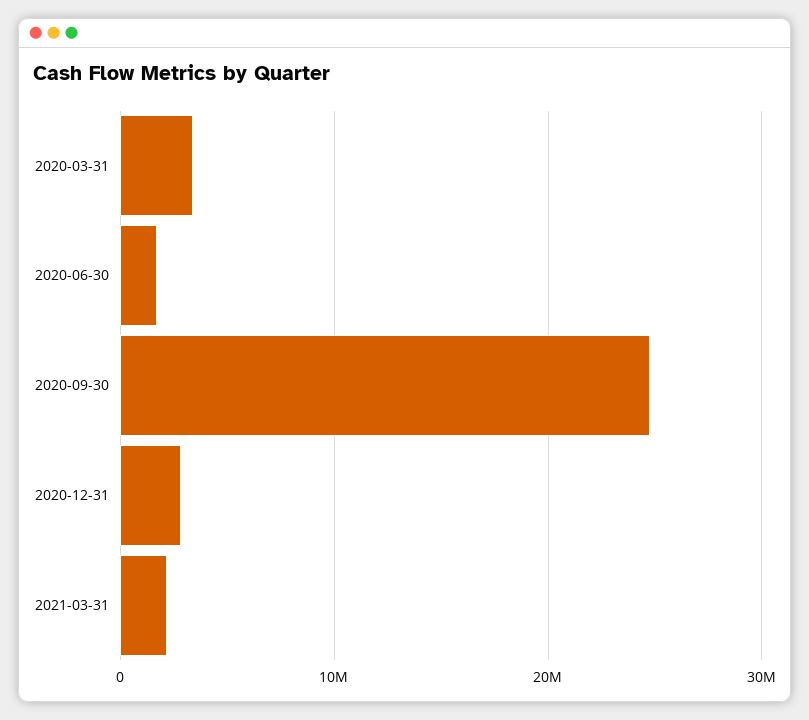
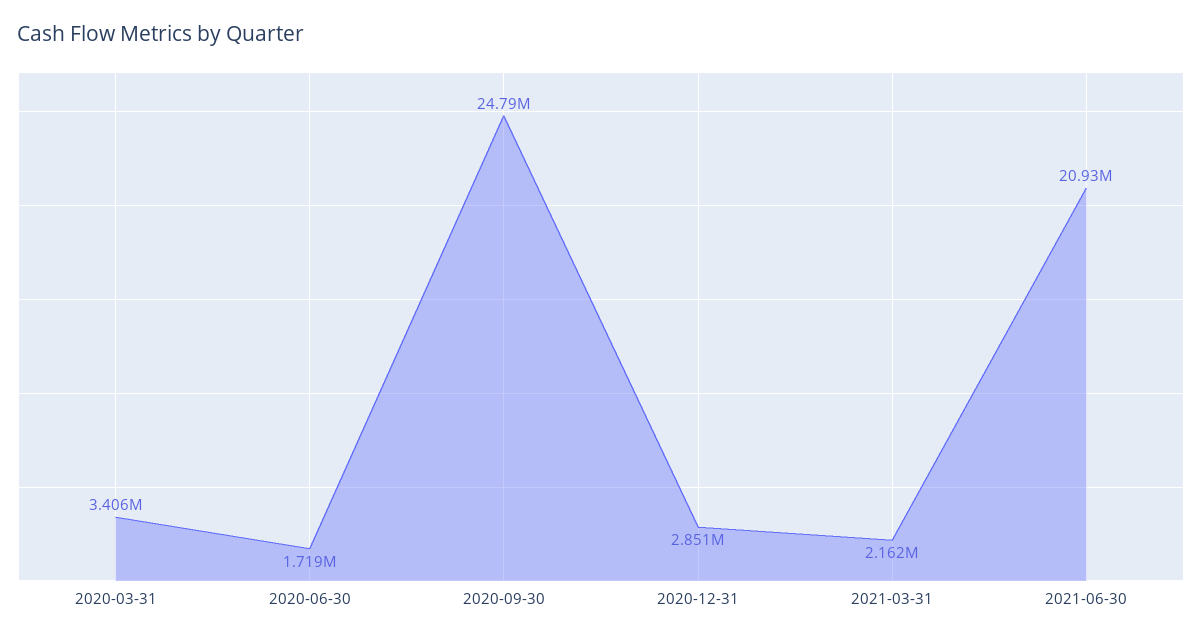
2021-06-30: none -> 20930000

